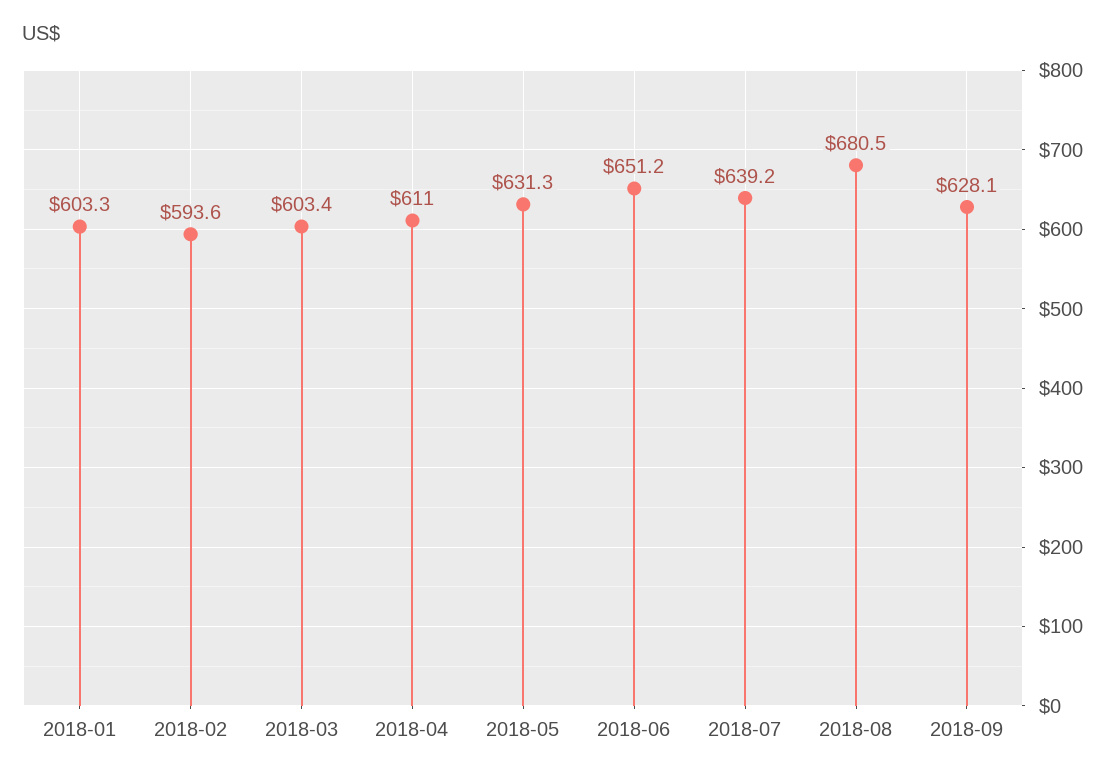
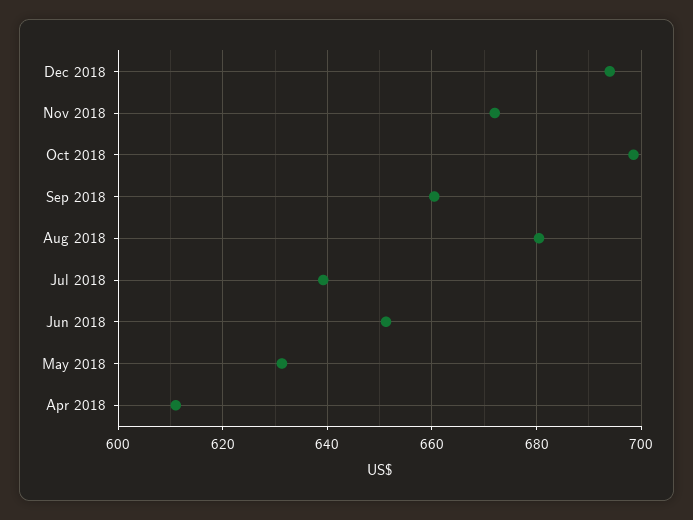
2018-01: 603.3 -> none
2018-02: 593.6 -> none
2018-03: 603.4 -> none
2018-09: 628.1 -> 660
Dec 2018: none -> 694
Nov 2018: none -> 672
Oct 2018: none -> 698

